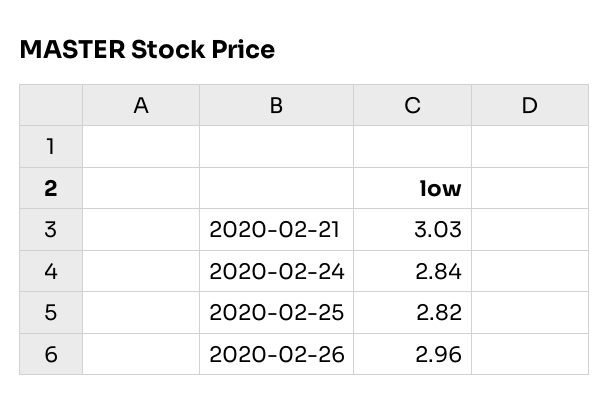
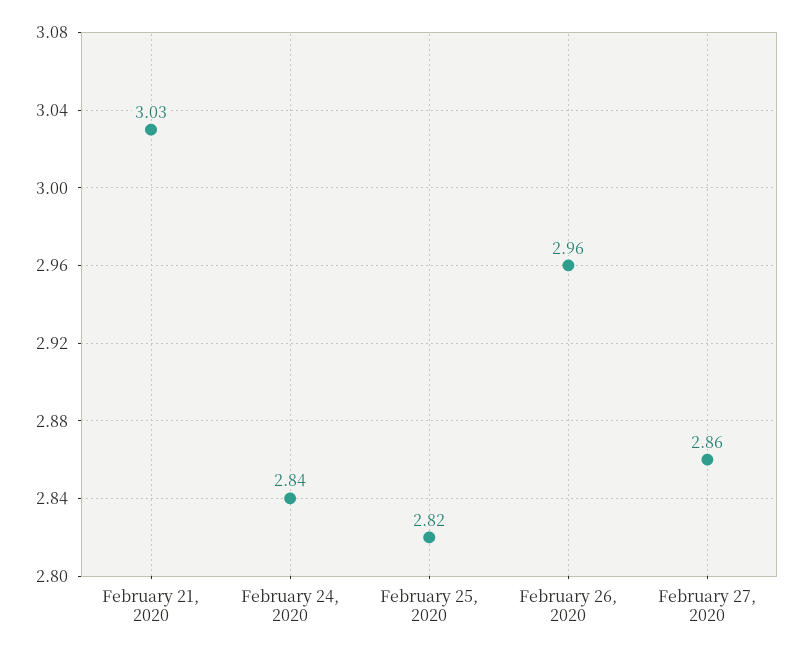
February 27, 2020: none -> 2.86

